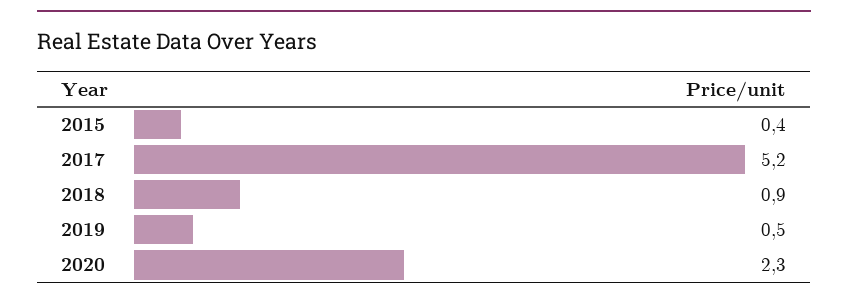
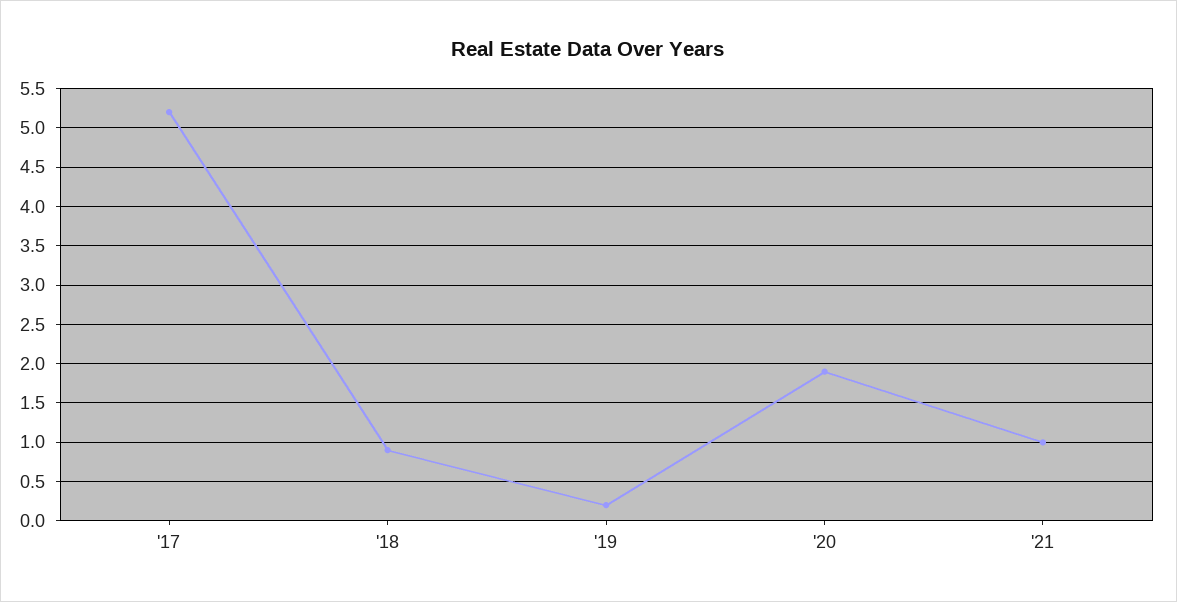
2015: 0.4 -> none
2019: 0.5 -> 0.2
2020: 2.3 -> 1.9
'21: none -> 1

